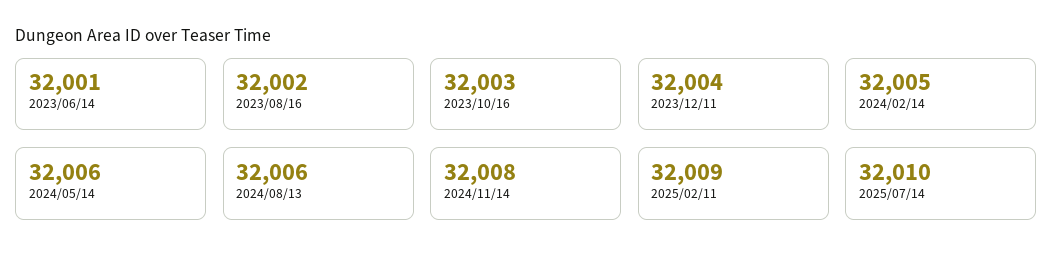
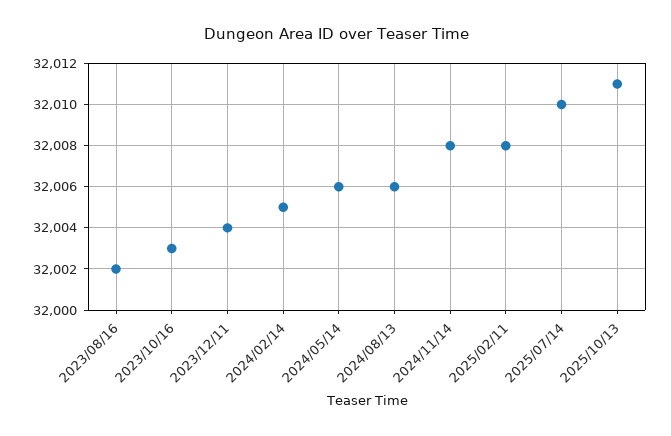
2023/06/14: 32001 -> none
2025/02/11: 32009 -> 32008
2025/10/13: none -> 32011

